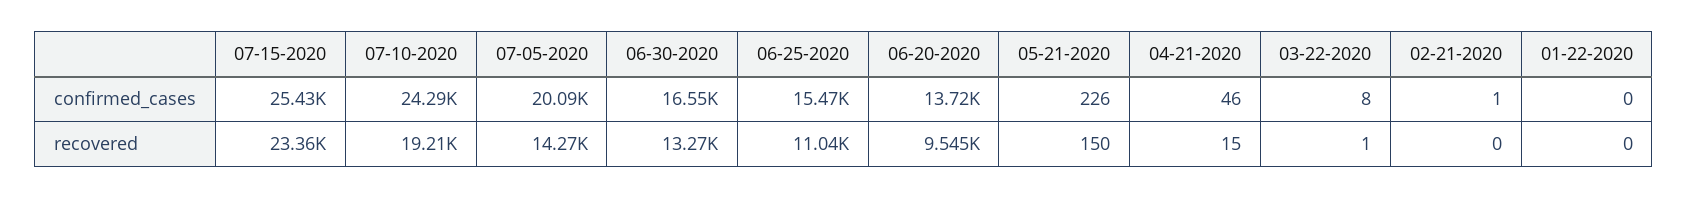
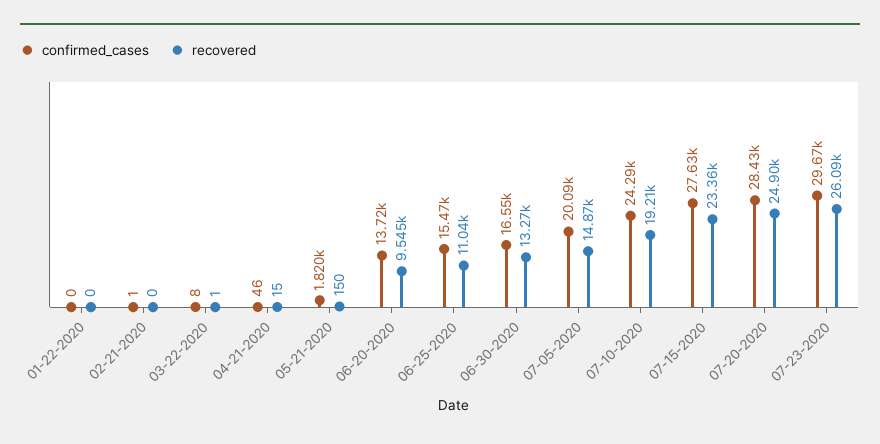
confirmed_cases, 07-15-2020: 25430 -> 27630
confirmed_cases, 05-21-2020: 226 -> 1820
recovered, 07-05-2020: 14270 -> 14870
confirmed_cases, 07-20-2020: none -> 28430
recovered, 07-20-2020: none -> 24900
confirmed_cases, 07-23-2020: none -> 29670
recovered, 07-23-2020: none -> 26090

